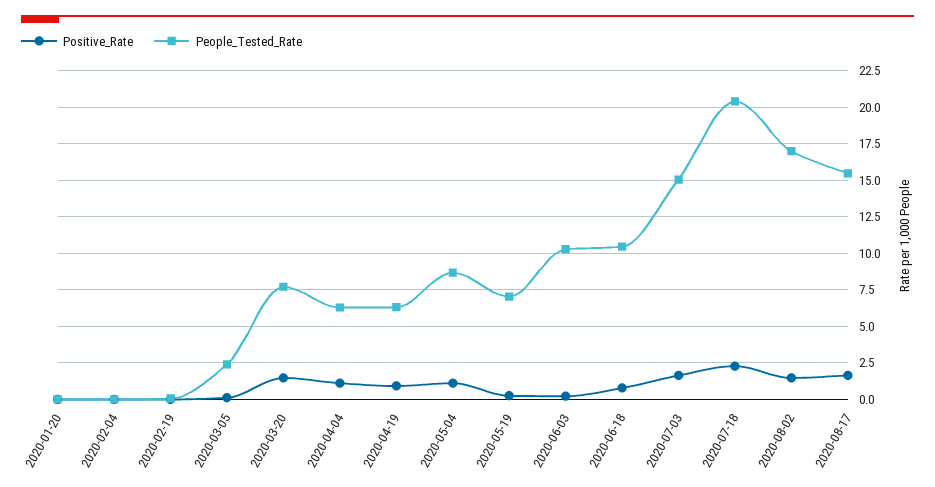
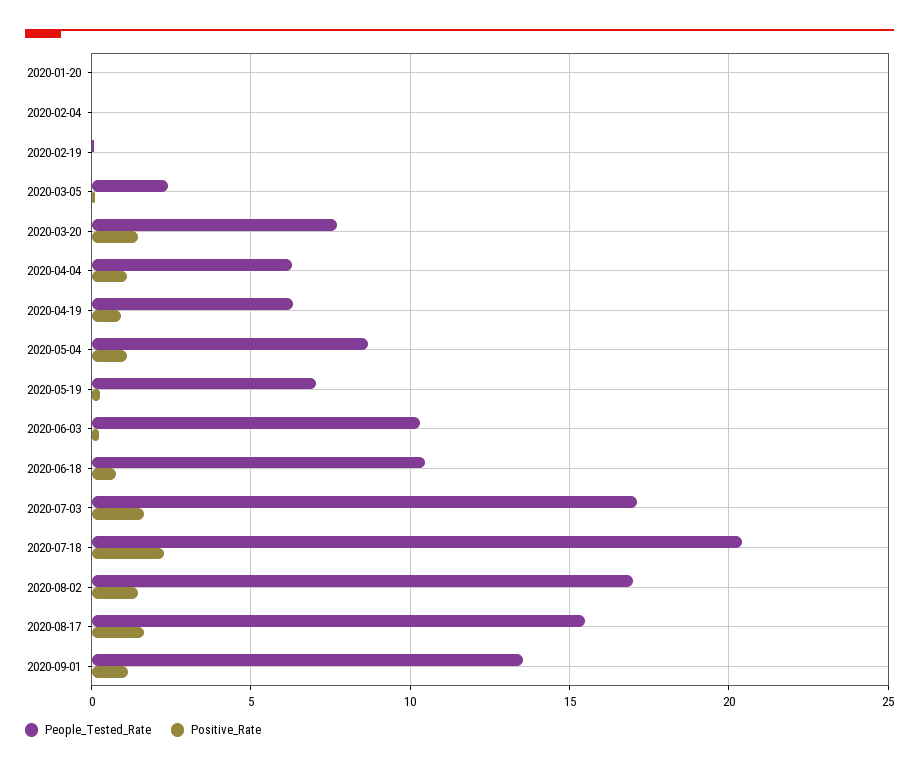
People_Tested_Rate, 2020-07-03: 15 -> 17
People_Tested_Rate, 2020-09-01: none -> 13.5
Positive_Rate, 2020-09-01: none -> 1

